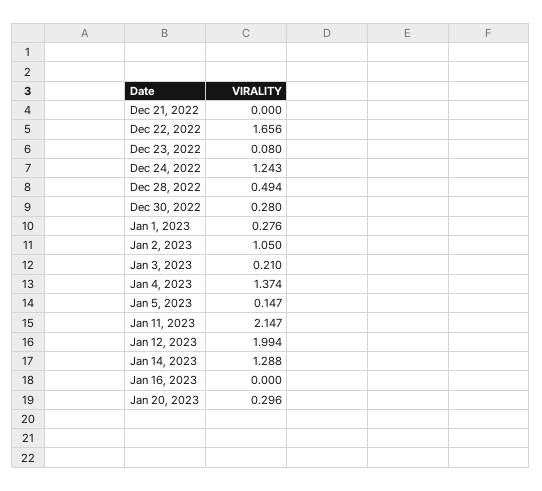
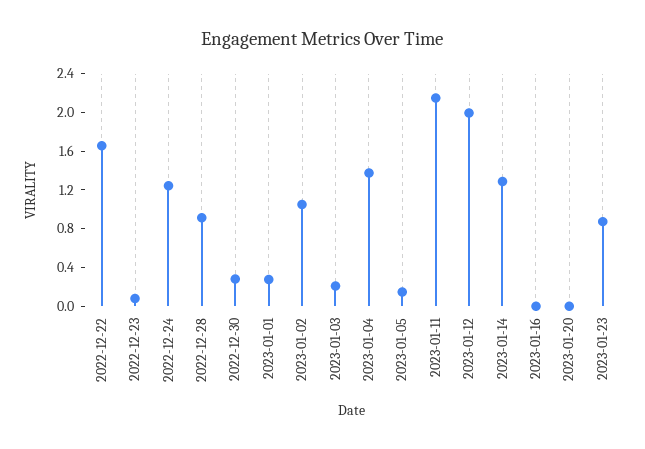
Dec 21, 2022: 0 -> none
Dec 28, 2022: 0.494 -> 0.9
Jan 20, 2023: 0.296 -> 0
2023-01-23: none -> 0.9

